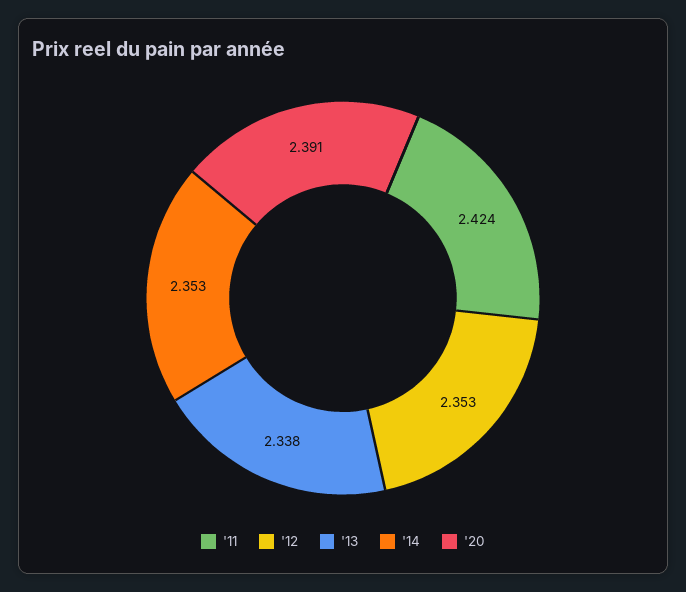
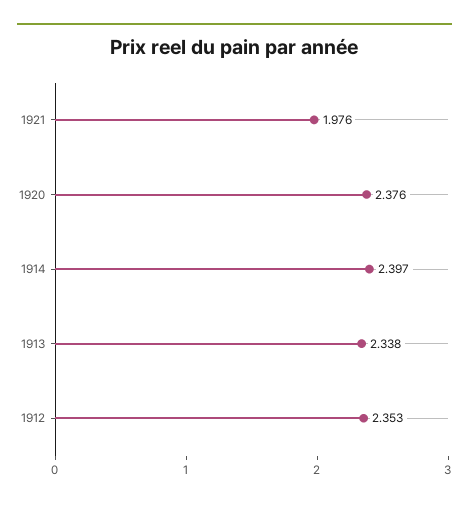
'11: 2.424 -> none
'14: 2.353 -> 2.397
'20: 2.391 -> 2.376
1921: none -> 1.976

